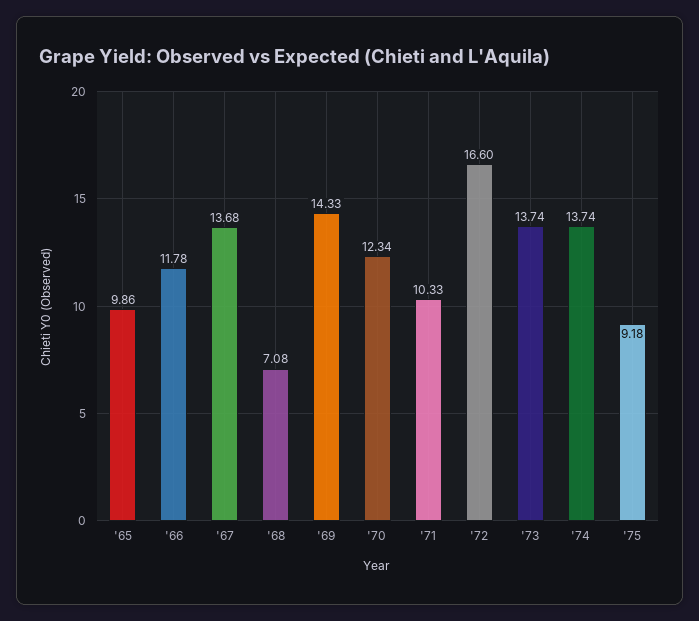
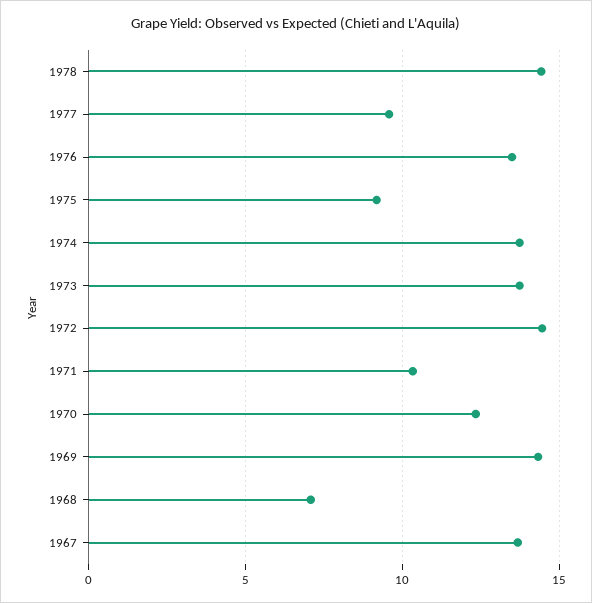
'65: 9.86 -> none
'66: 11.78 -> none
'72: 16.6 -> 14.5
1978: none -> 14.5
1977: none -> 9.5
1976: none -> 13.5

